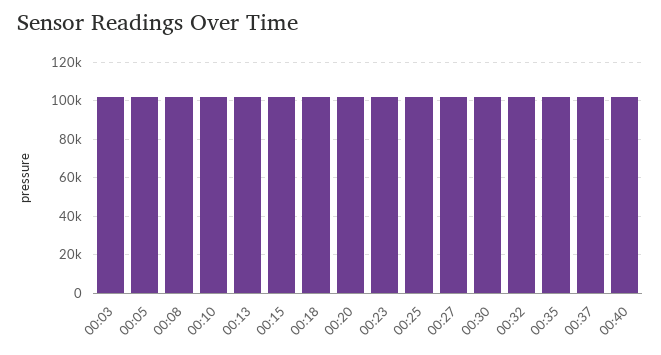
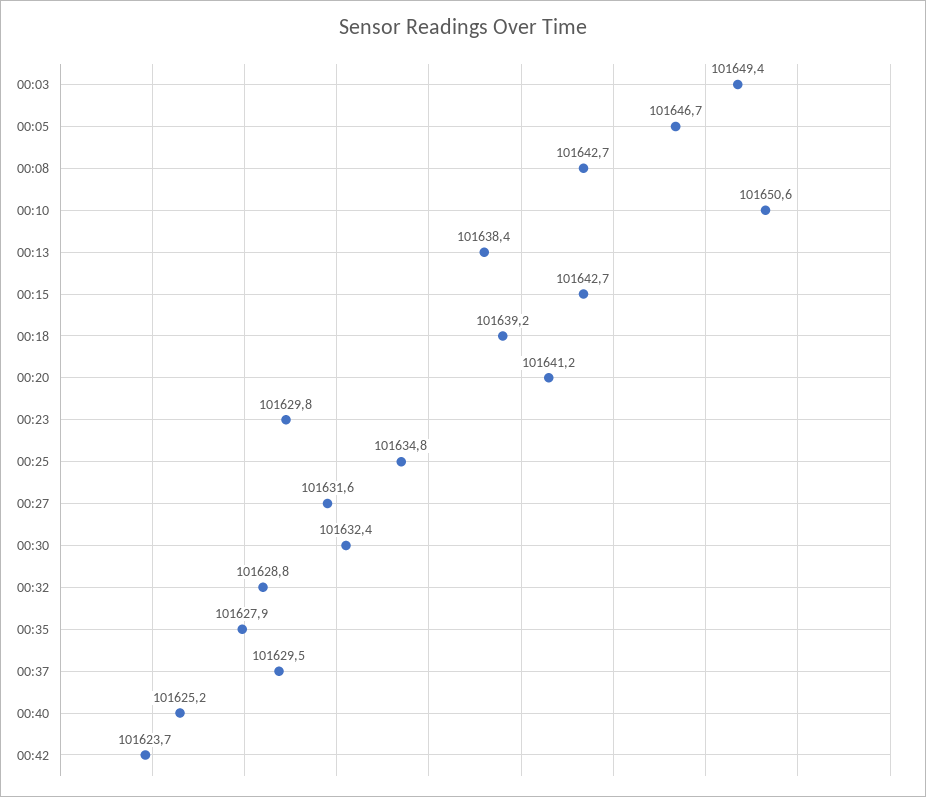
00:42: none -> 101623.7

